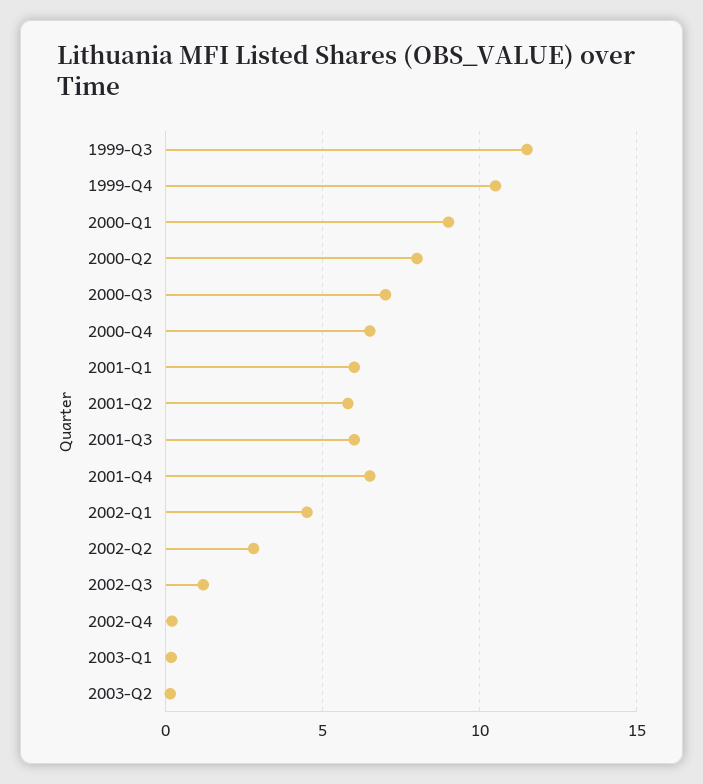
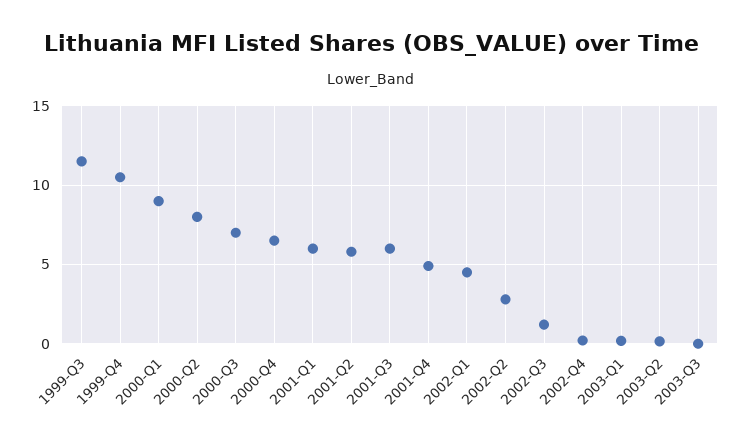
2001-Q4: 6.5 -> 5
2003-Q3: none -> 0

